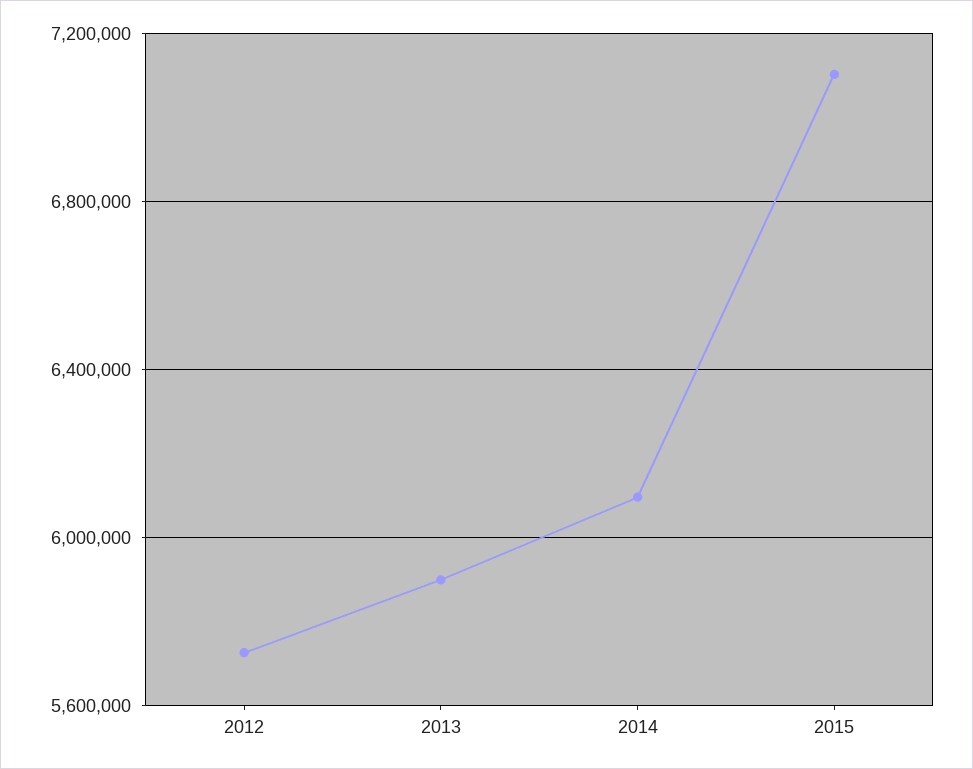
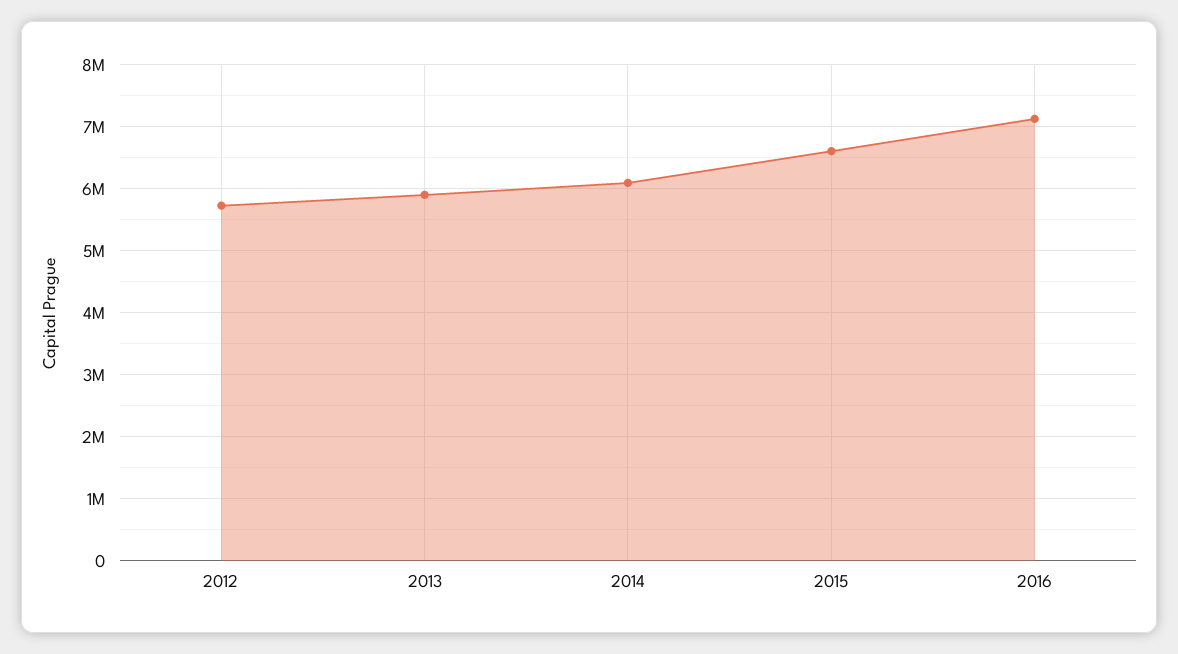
2015: 7100000 -> 6600000
2016: none -> 7100000

